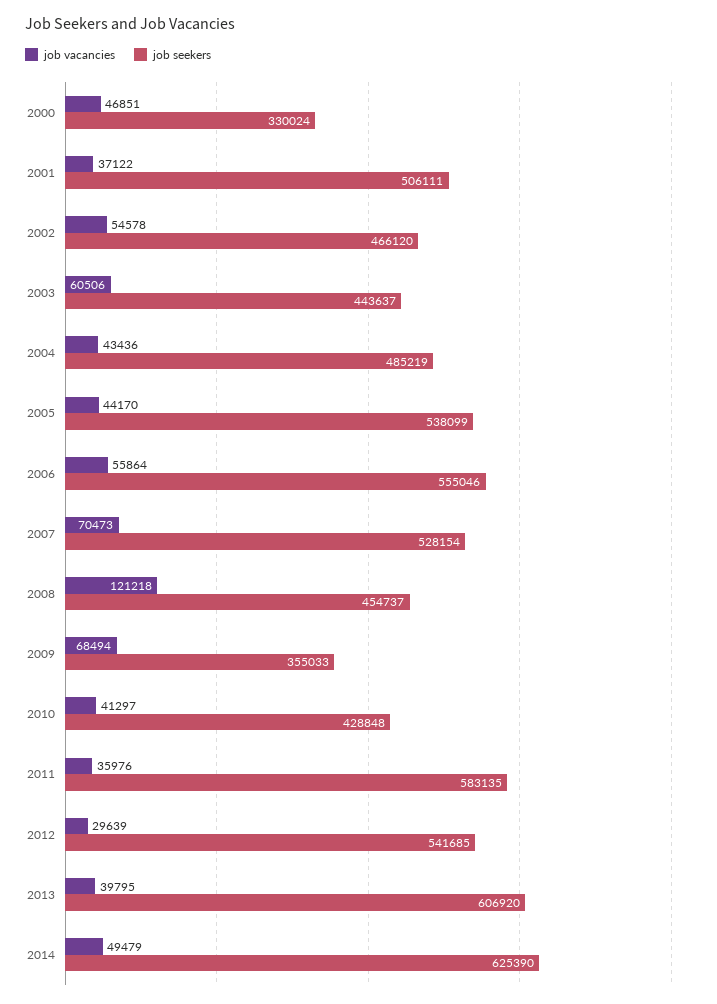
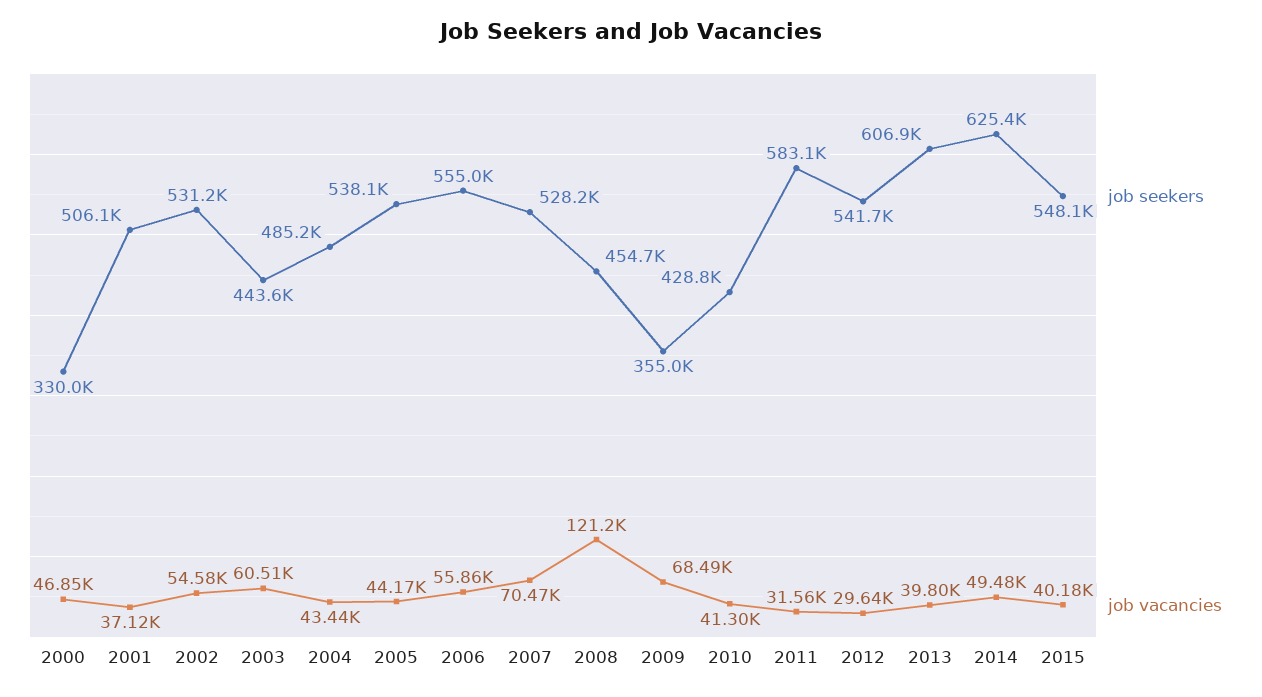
job seekers, 2002: 466120 -> 531200
job vacancies, 2011: 35976 -> 31560
job seekers, 2015: none -> 548100
job vacancies, 2015: none -> 40180

